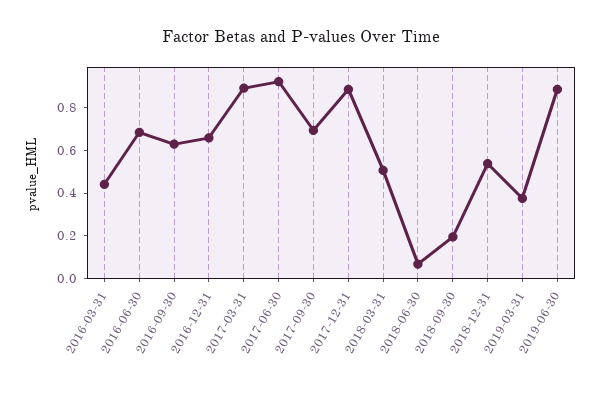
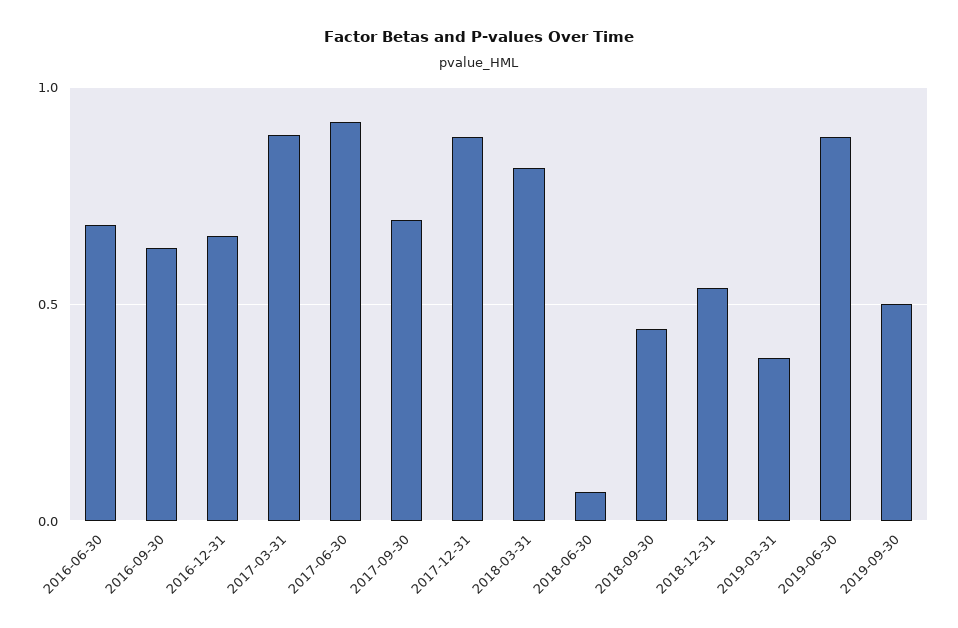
2016-03-31: 0.45 -> none
2018-03-31: 0.5 -> 0.8
2018-09-30: 0.2 -> 0.45
2019-09-30: none -> 0.5

